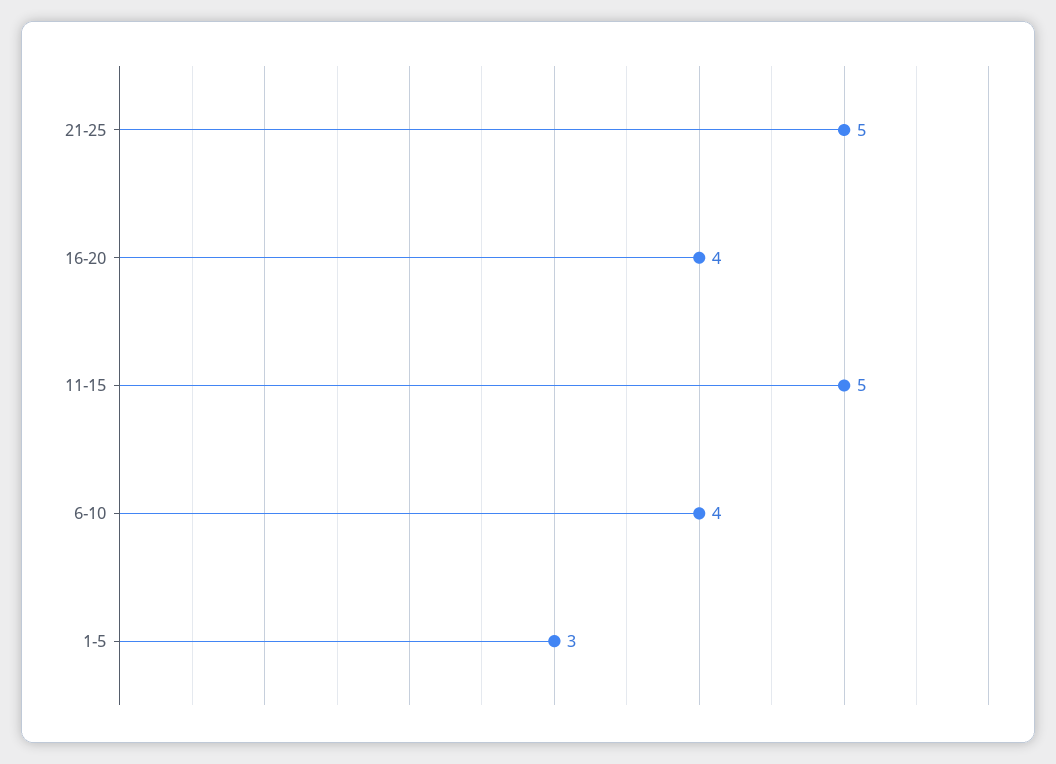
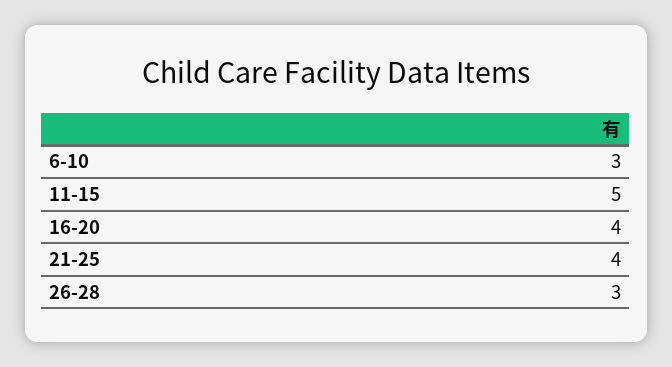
21-25: 5 -> 4
6-10: 4 -> 3
1-5: 3 -> none
26-28: none -> 3

